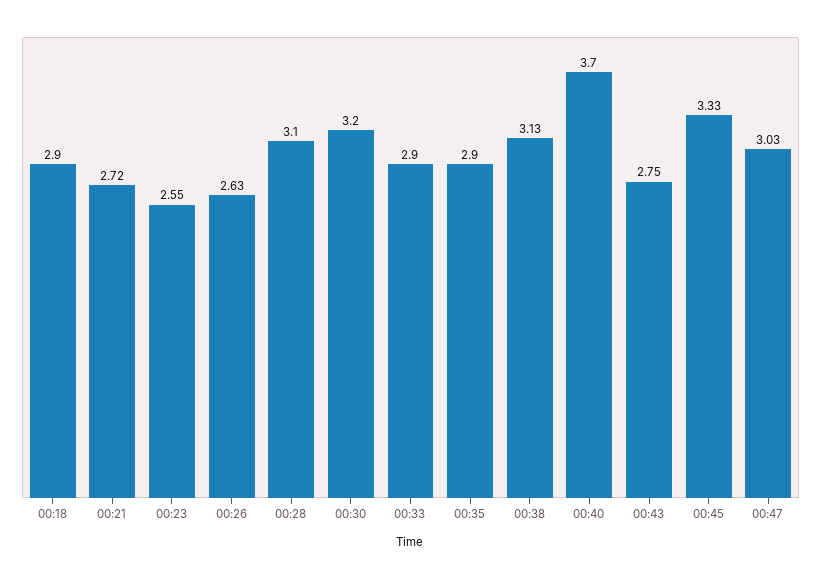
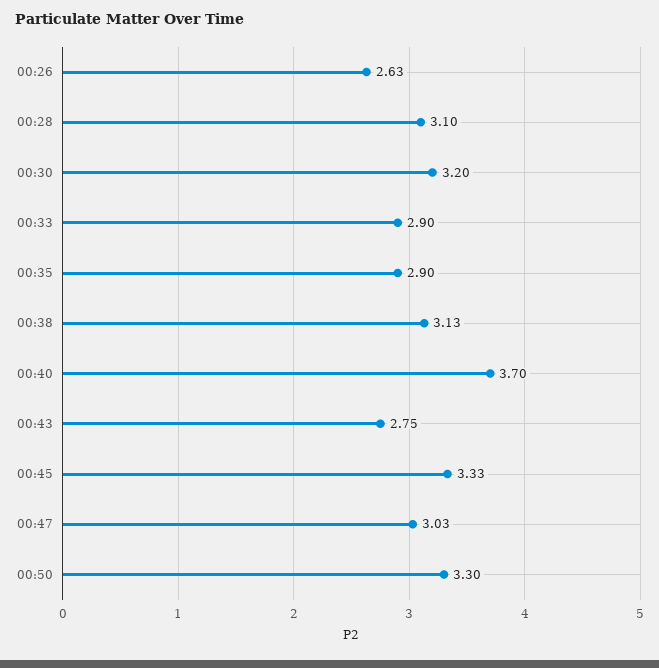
00:18: 2.9 -> none
00:21: 2.72 -> none
00:23: 2.55 -> none
00:50: none -> 3.3

